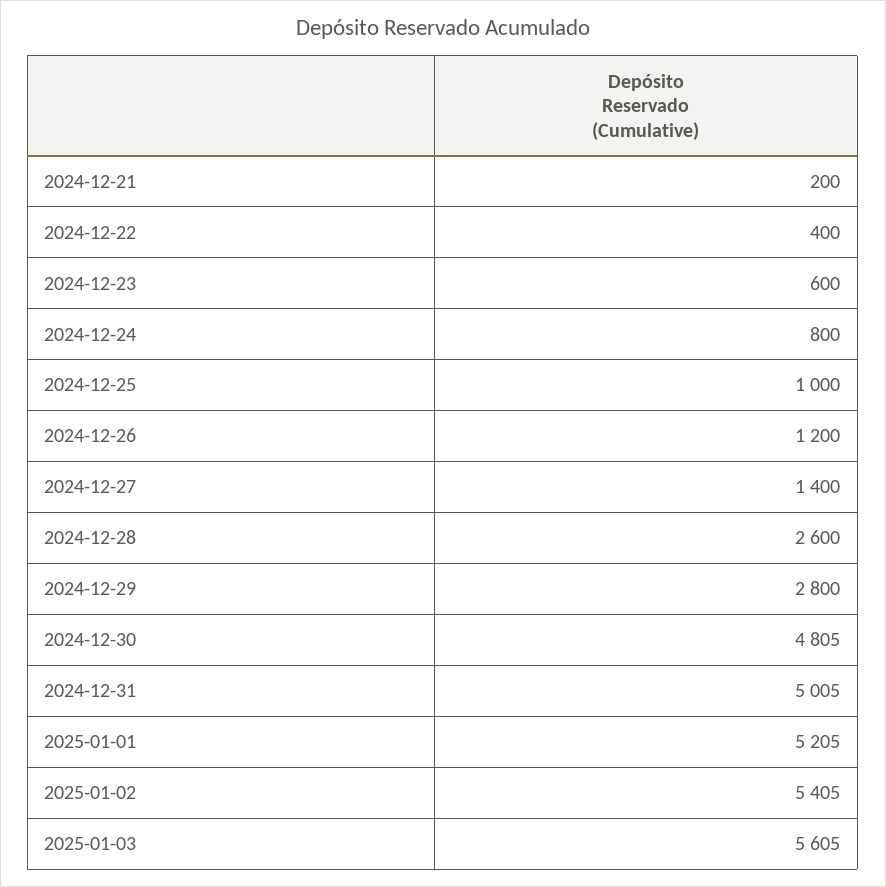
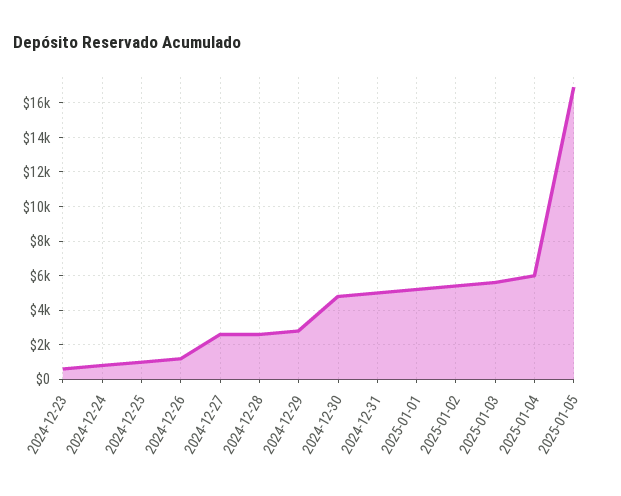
2024-12-21: 200 -> none
2024-12-22: 400 -> none
2024-12-27: 1400 -> 2500
2025-01-04: none -> 6000
2025-01-05: none -> 17000

